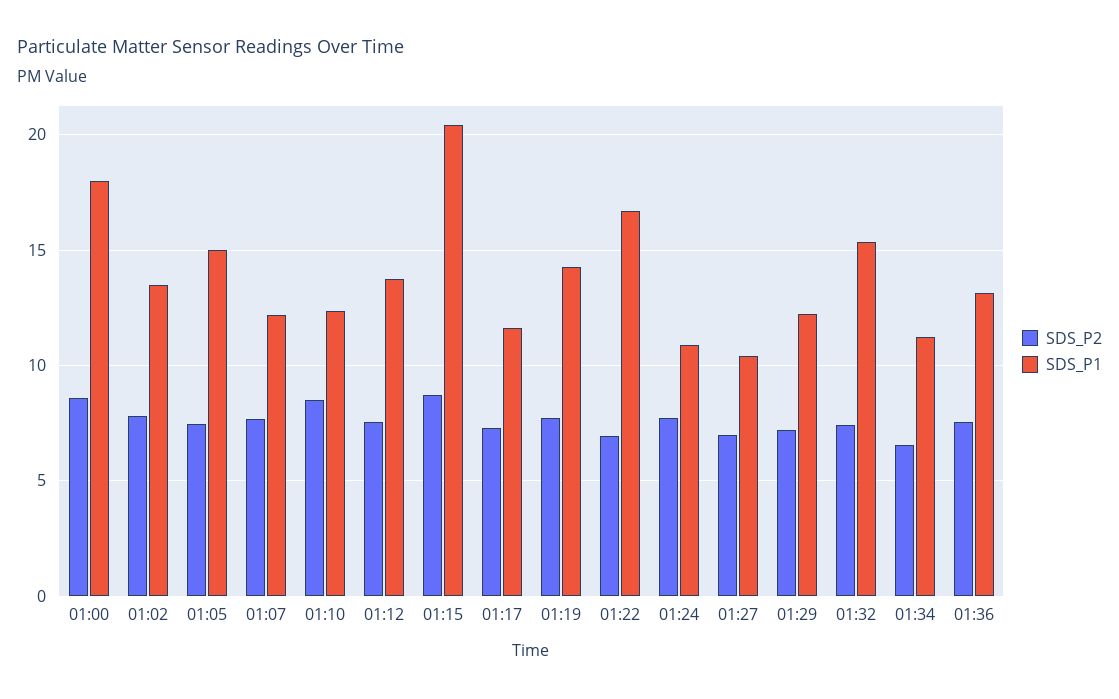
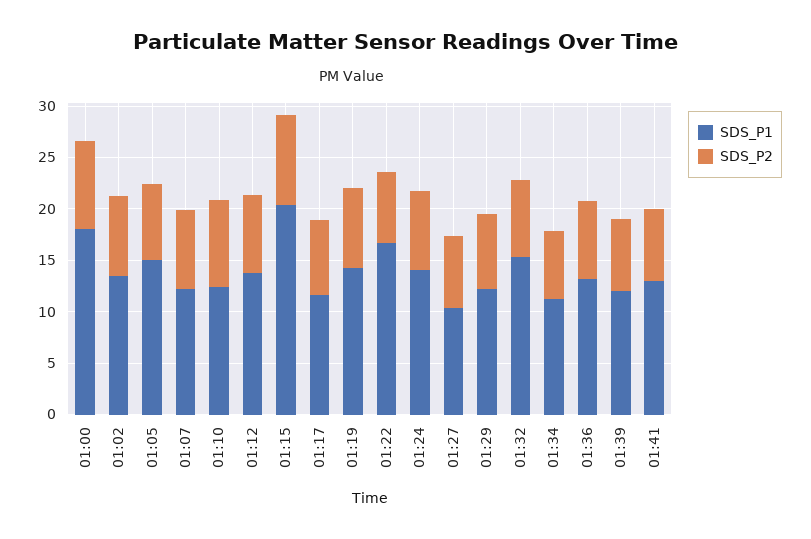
SDS_P1, 01:24: 11 -> 14
SDS_P1, 01:39: none -> 12
SDS_P2, 01:39: none -> 7
SDS_P1, 01:41: none -> 13
SDS_P2, 01:41: none -> 7

